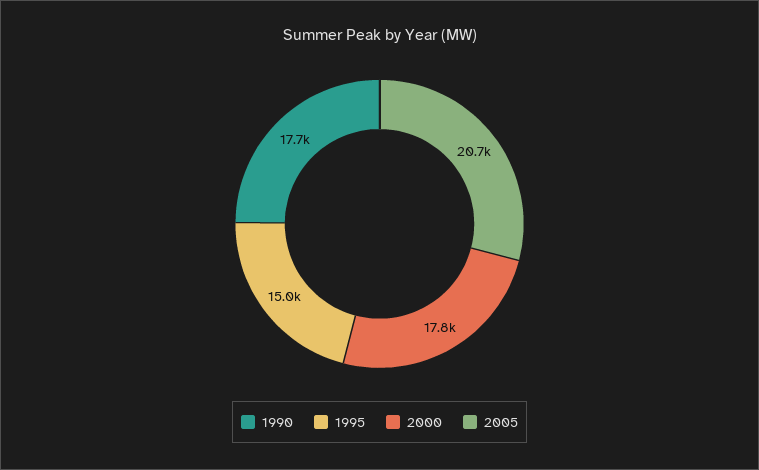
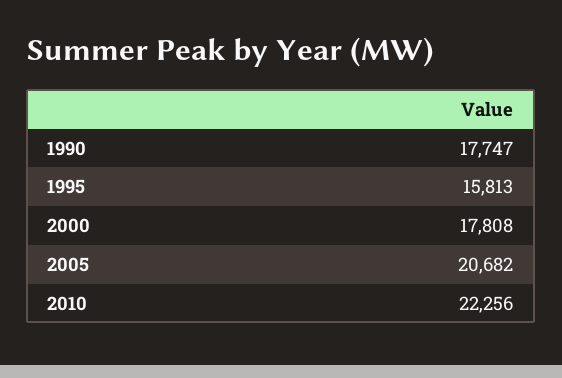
1995: 15000 -> 15813
2010: none -> 22256

